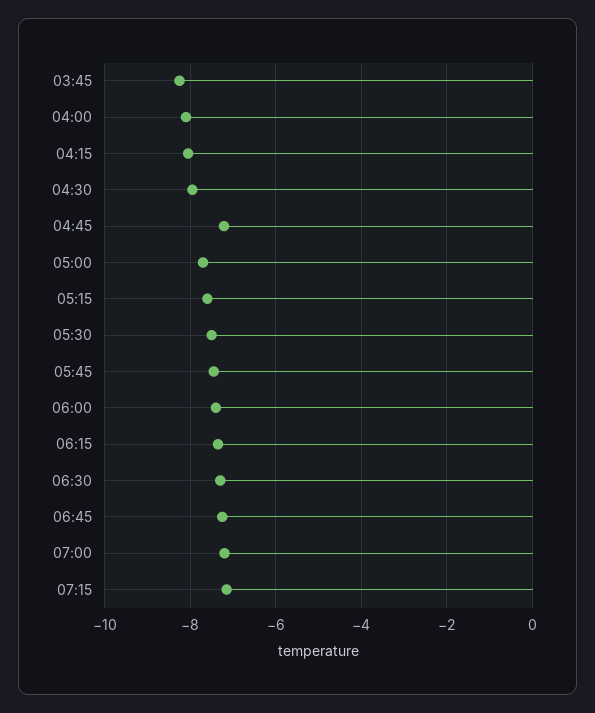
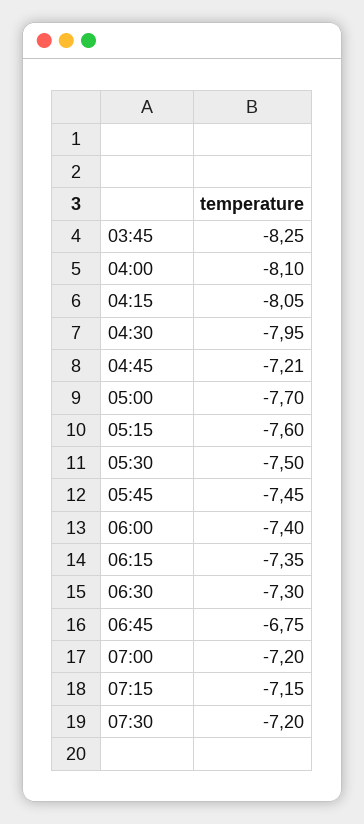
06:45: -7.2 -> -6.75
07:30: none -> -7.2

